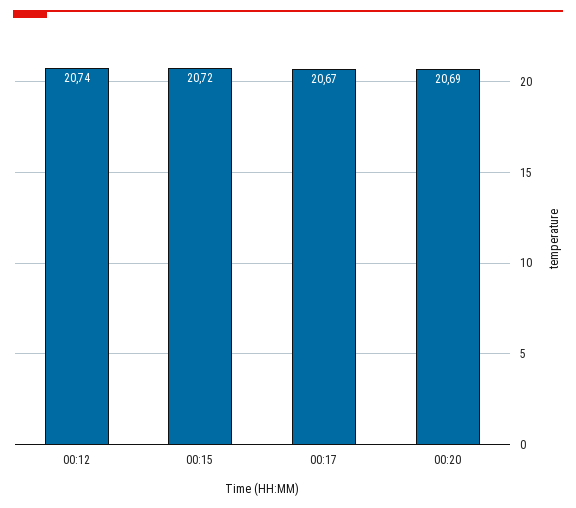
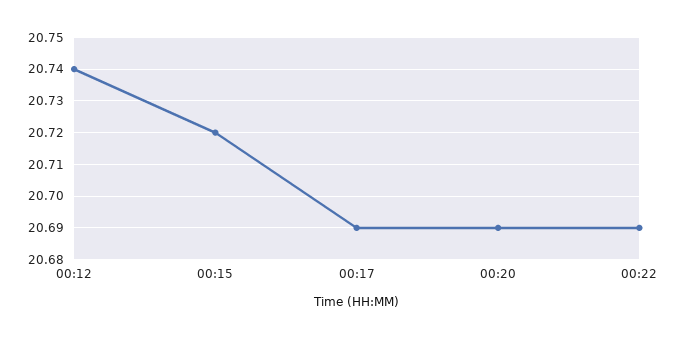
00:17: 20.67 -> 20.69
00:22: none -> 20.69

